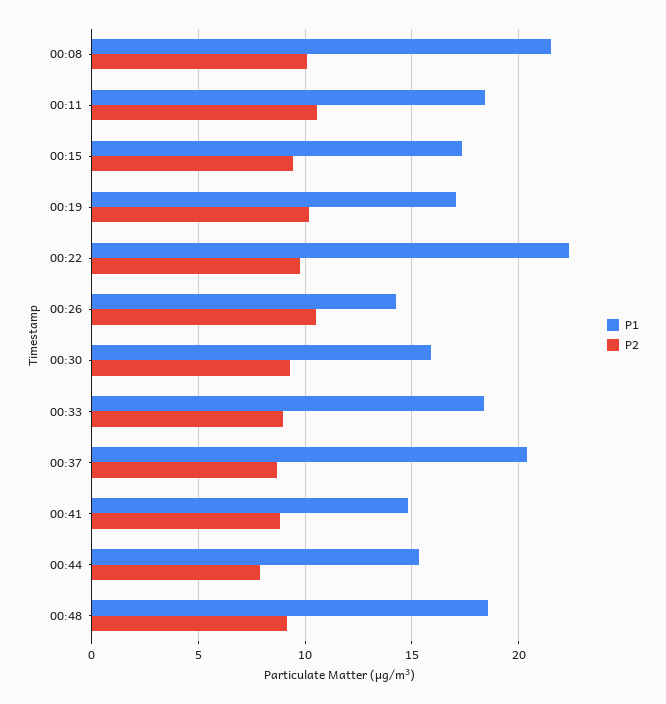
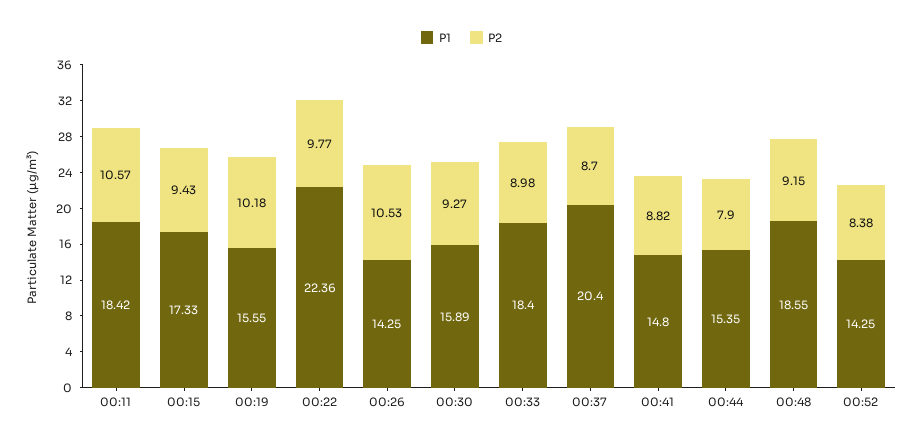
P1, 00:08: 21.5 -> none
P2, 00:08: 10 -> none
P1, 00:19: 17 -> 15.55
P1, 00:52: none -> 14.25
P2, 00:52: none -> 8.38

